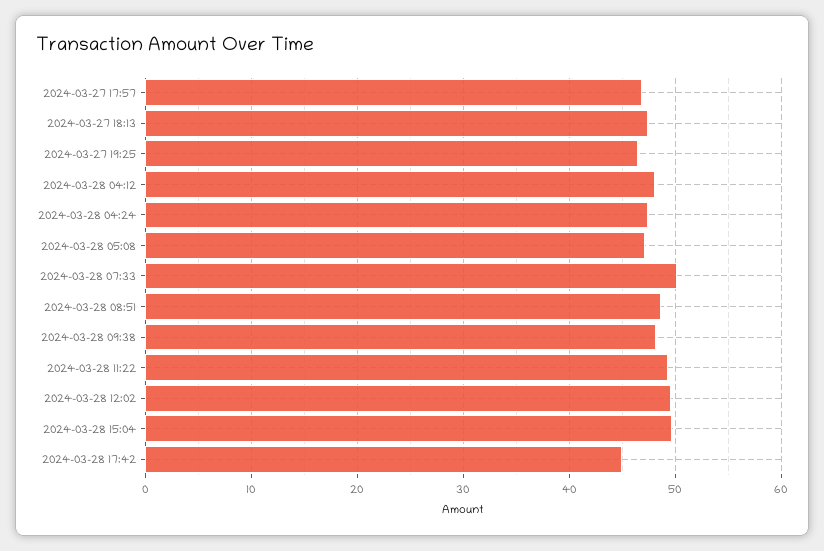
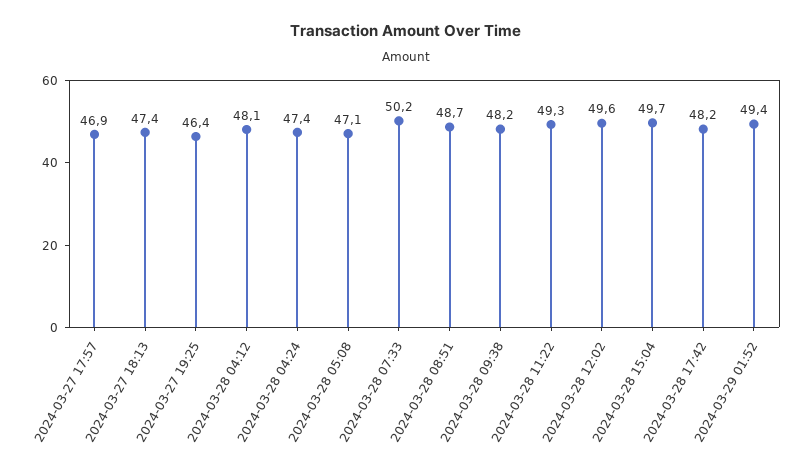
2024-03-28 17:42: 45 -> 48.2
2024-03-29 01:52: none -> 49.4

